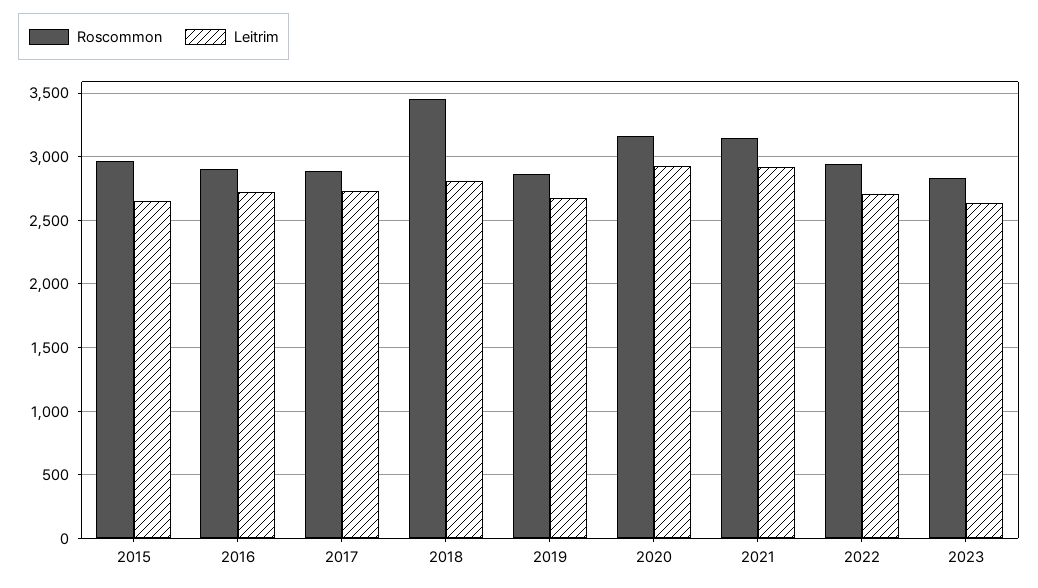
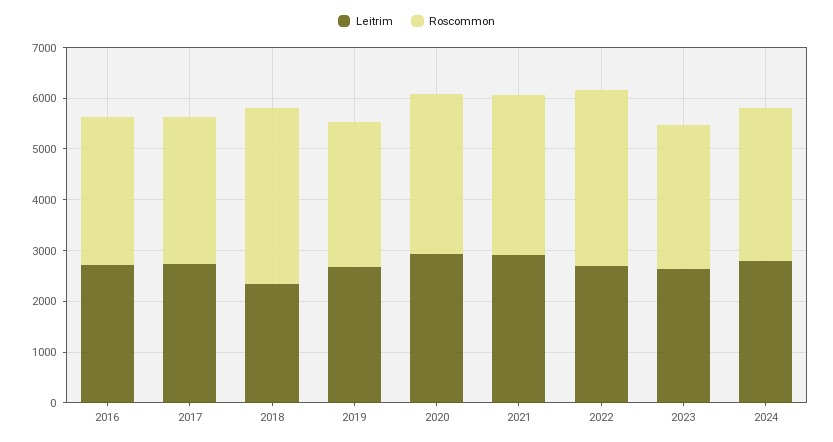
Roscommon, 2015: 2950 -> none
Leitrim, 2015: 2650 -> none
Leitrim, 2018: 2800 -> 2400
Roscommon, 2022: 2950 -> 3400
Leitrim, 2024: none -> 2800
Roscommon, 2024: none -> 3000

